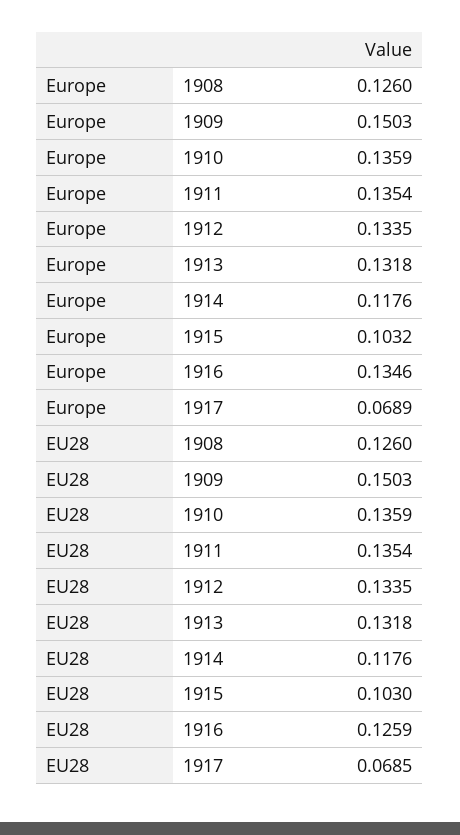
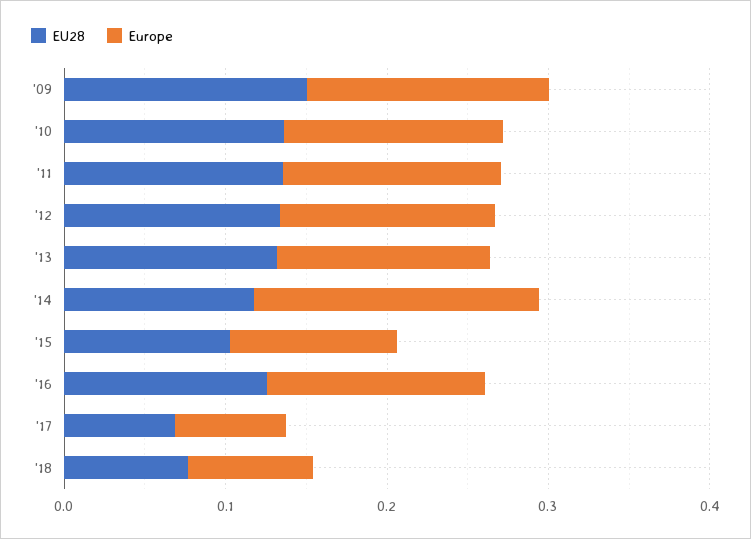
Europe, 1908: 0.126 -> none
Europe, 1914: 0.1176 -> 0.18
EU28, 1908: 0.126 -> none
EU28, '18: none -> 0.08
Europe, '18: none -> 0.08

